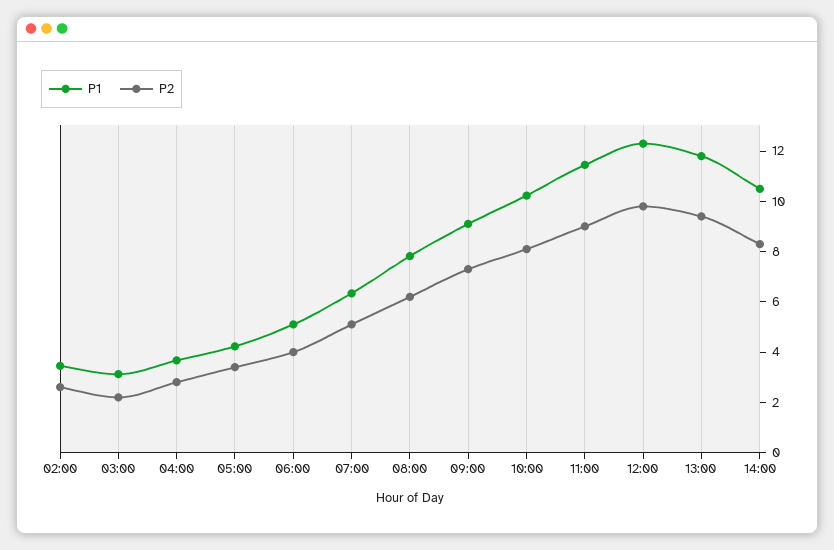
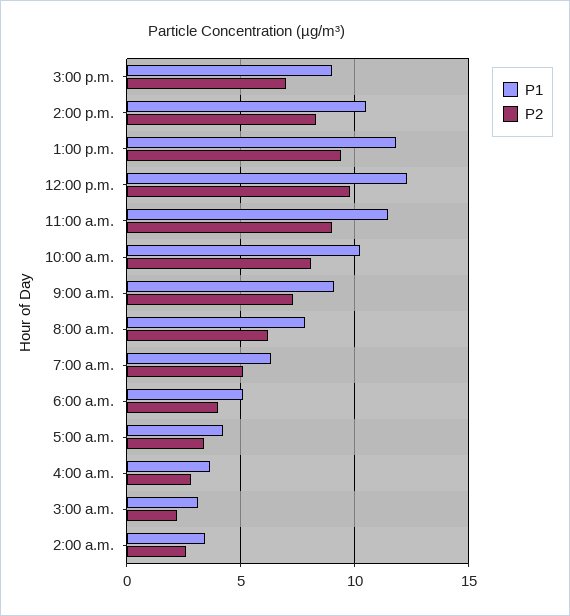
P1, 3:00 p.m.: none -> 9
P2, 3:00 p.m.: none -> 7

